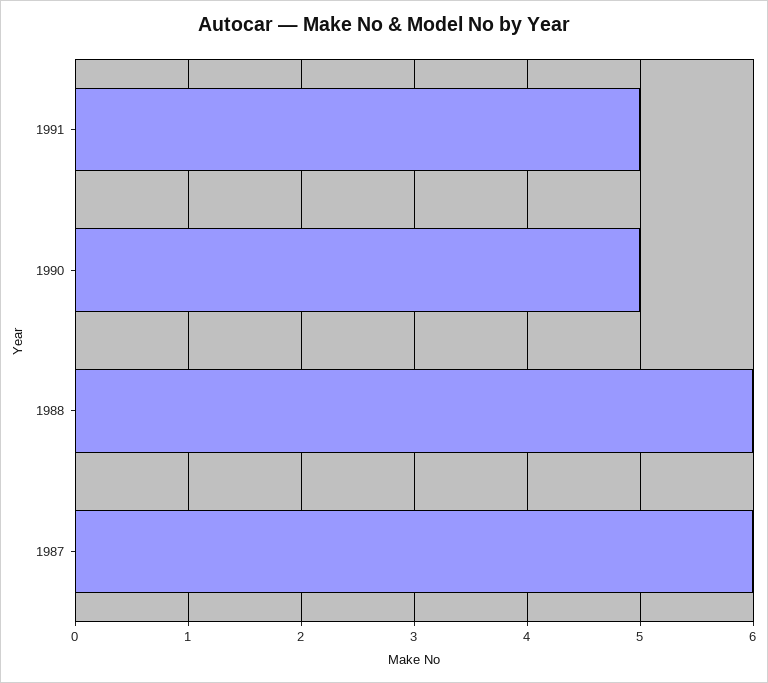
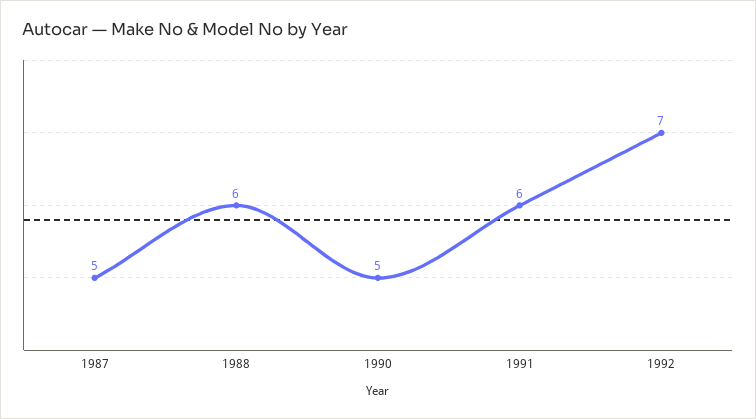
1991: 5 -> 6
1987: 6 -> 5
1992: none -> 7

